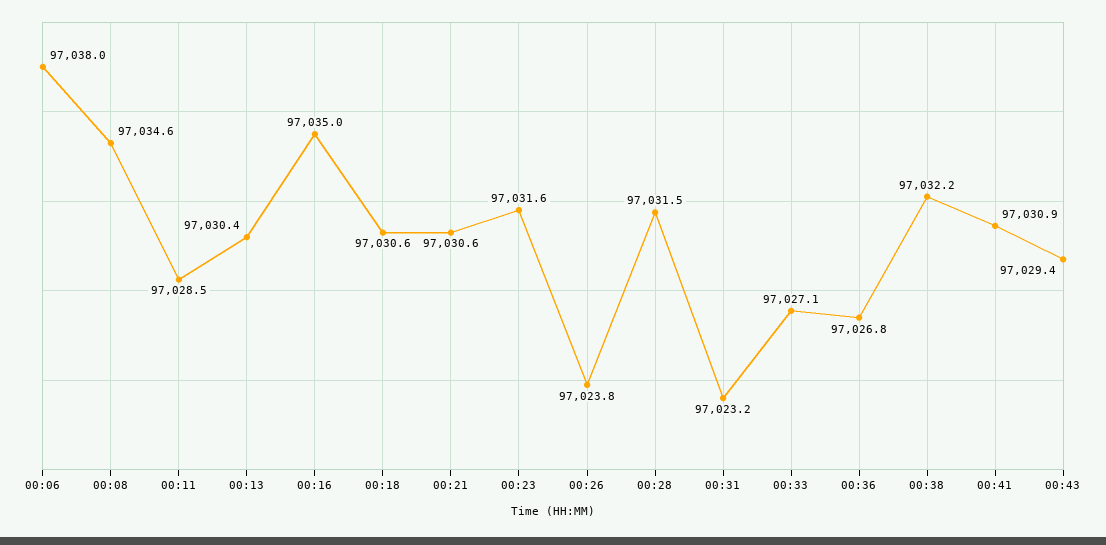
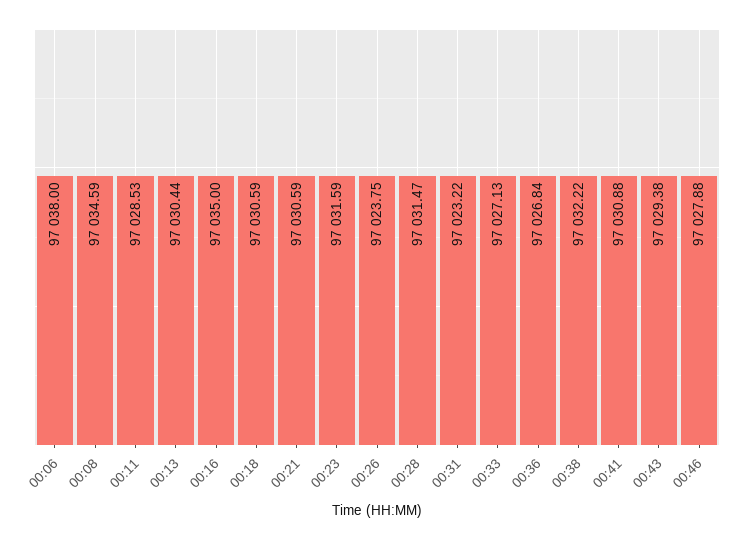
00:46: none -> 97027.88

